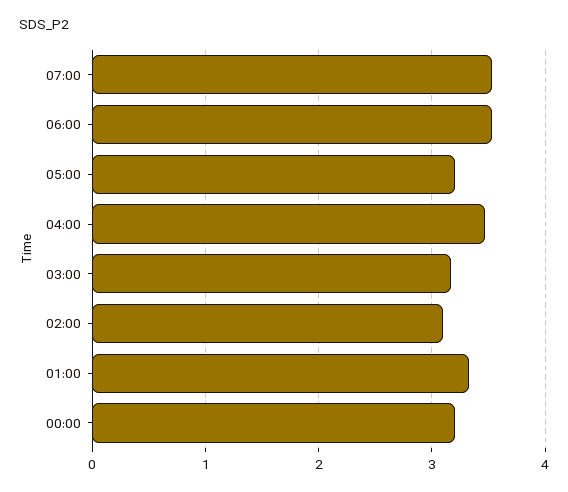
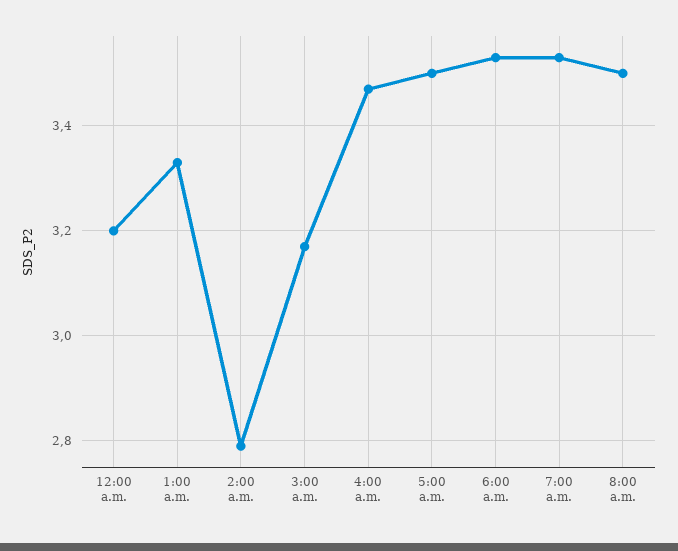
05:00: 3.2 -> 3.5
02:00: 3.1 -> 2.8
8:00 a.m.: none -> 3.5

